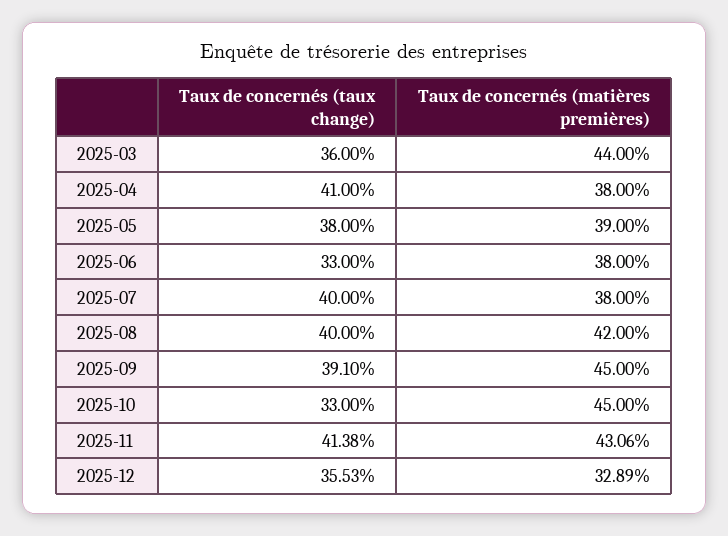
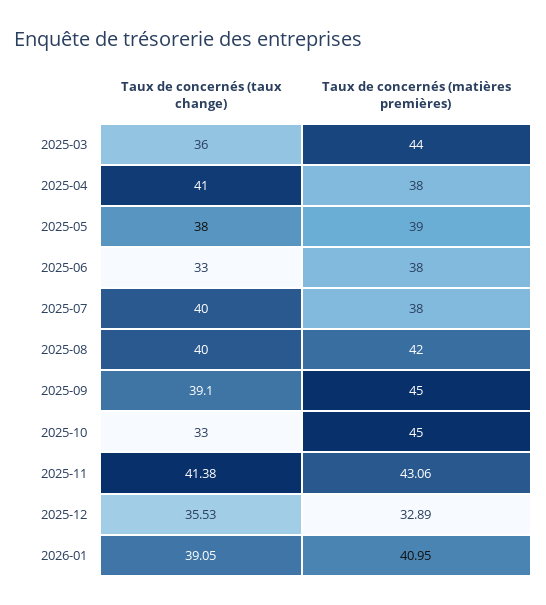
Taux de concernés (taux change), 2026-01: none -> 39.05
Taux de concernés (matières premières), 2026-01: none -> 40.95

